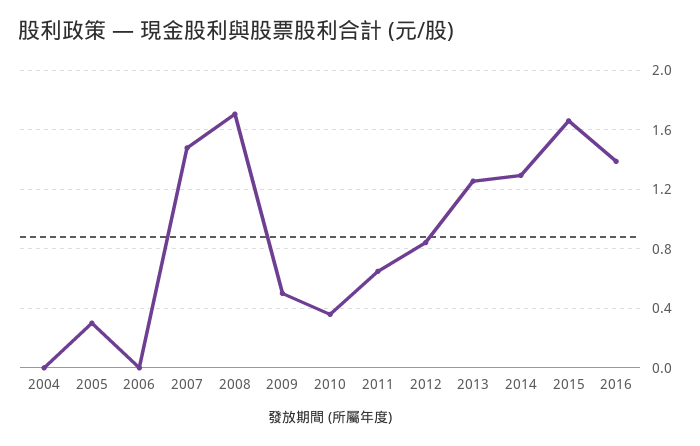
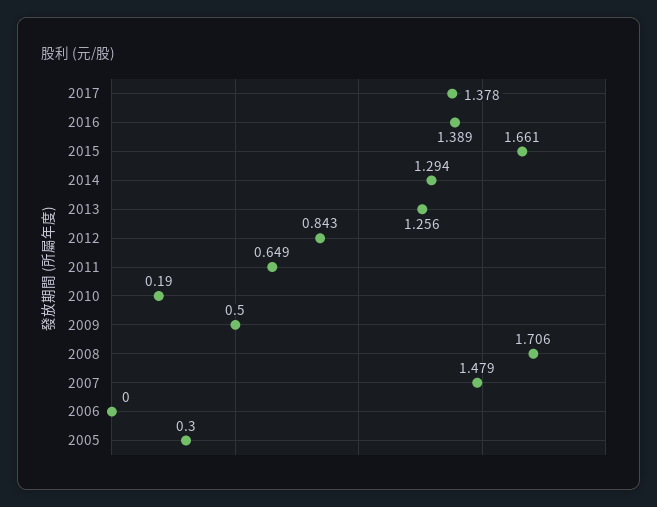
2004: 0 -> none
2010: 0.35 -> 0.19
2017: none -> 1.378

